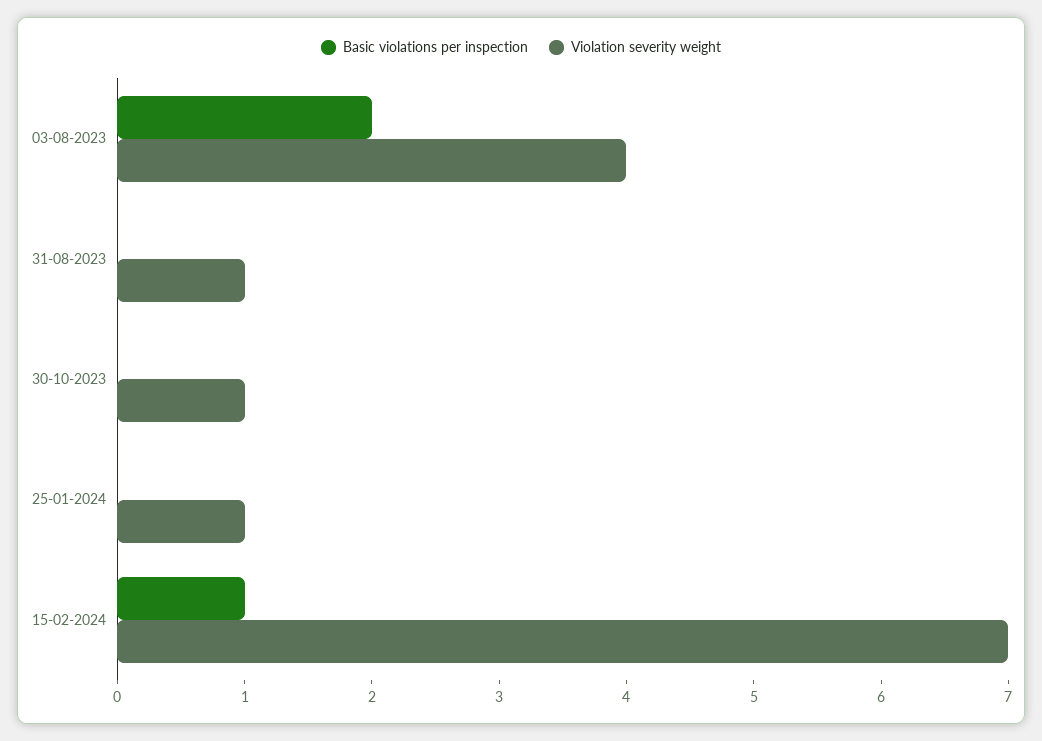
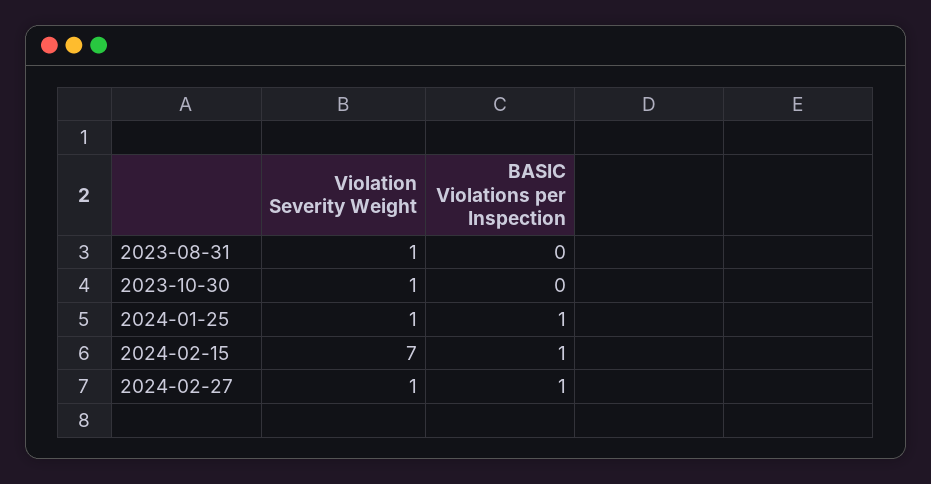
Basic violations per inspection, 03-08-2023: 2 -> none
Violation severity weight, 03-08-2023: 4 -> none
Basic violations per inspection, 25-01-2024: 0 -> 1
Violation severity weight, 2024-02-27: none -> 1
Basic violations per inspection, 2024-02-27: none -> 1

